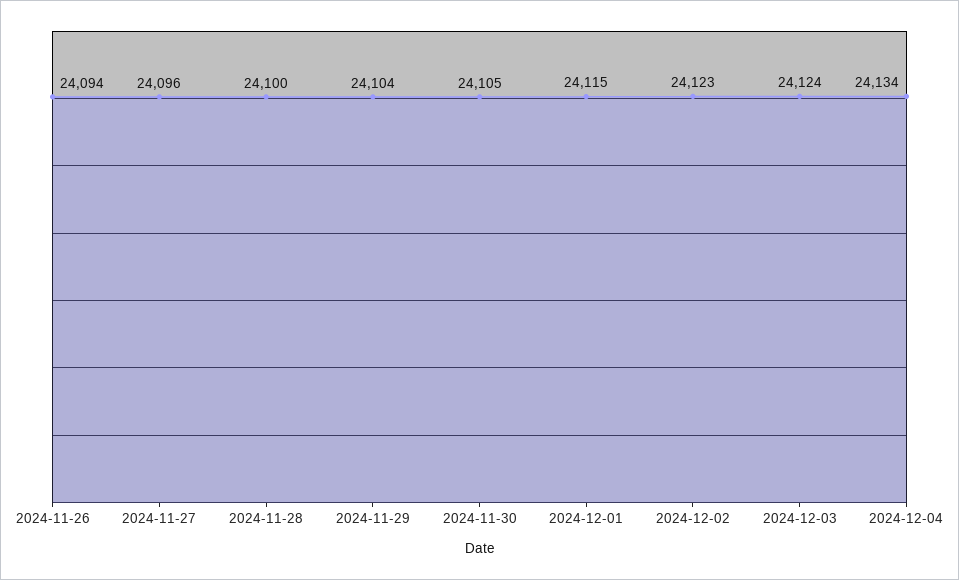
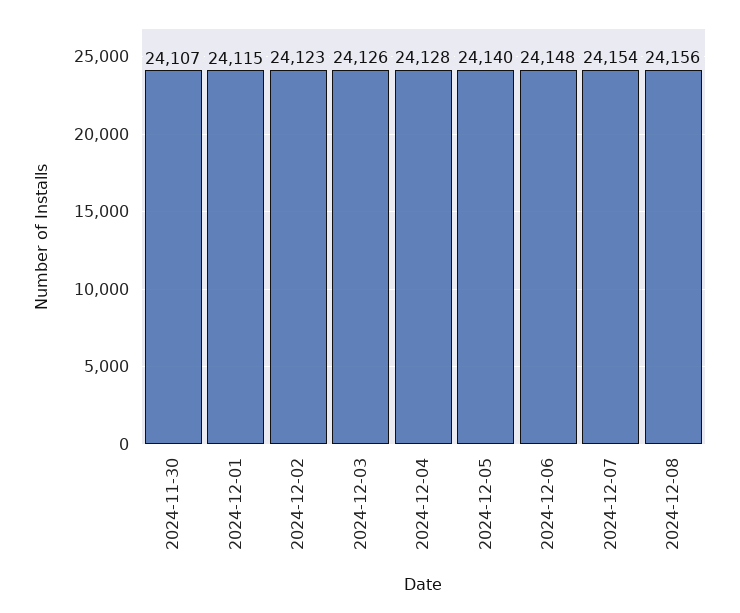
2024-11-26: 24094 -> none
2024-11-27: 24096 -> none
2024-11-28: 24100 -> none
2024-11-29: 24104 -> none
2024-11-30: 24105 -> 24107
2024-12-03: 24124 -> 24126
2024-12-04: 24134 -> 24128
2024-12-05: none -> 24140
2024-12-06: none -> 24148
2024-12-07: none -> 24154
2024-12-08: none -> 24156

